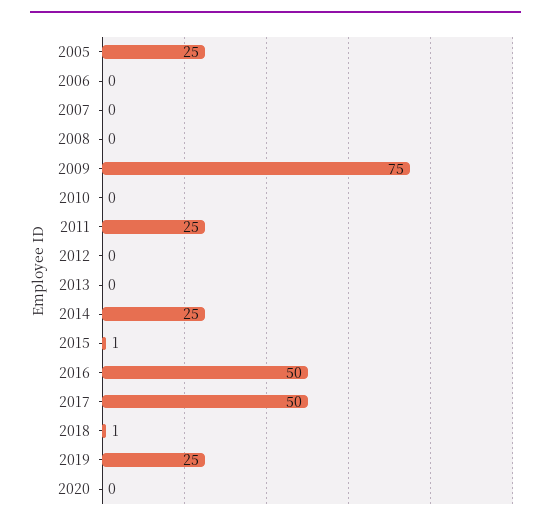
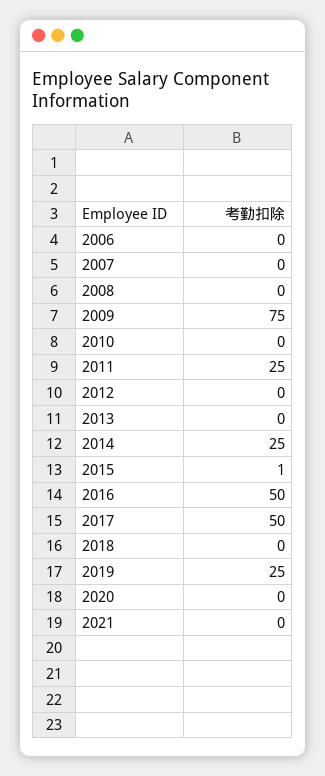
2005: 25 -> none
2018: 1 -> 0
2021: none -> 0

